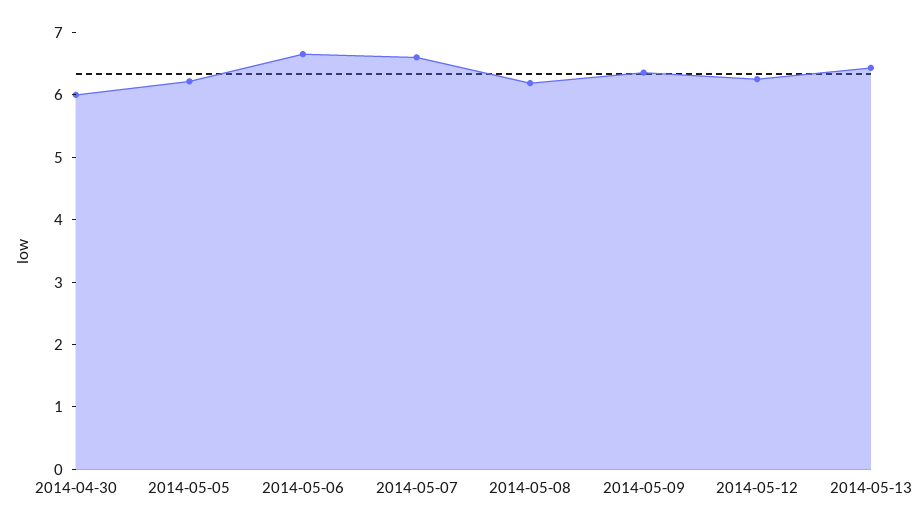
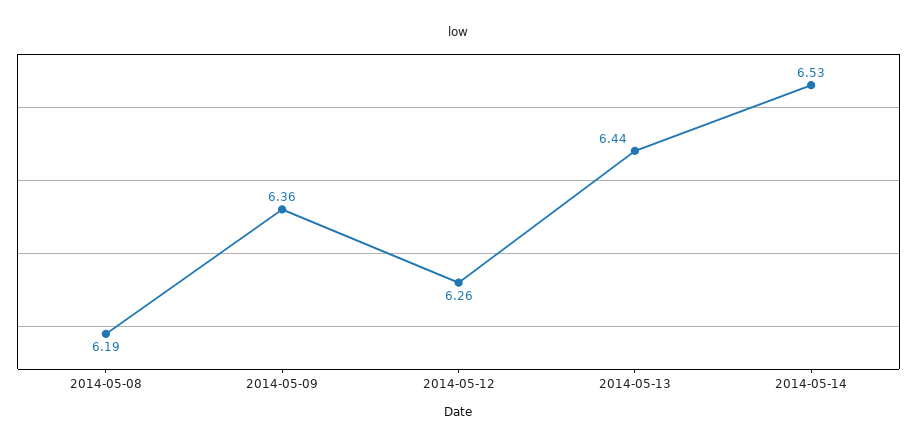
2014-04-30: 6 -> none
2014-05-05: 6.2 -> none
2014-05-06: 6.6 -> none
2014-05-07: 6.6 -> none
2014-05-14: none -> 6.53

